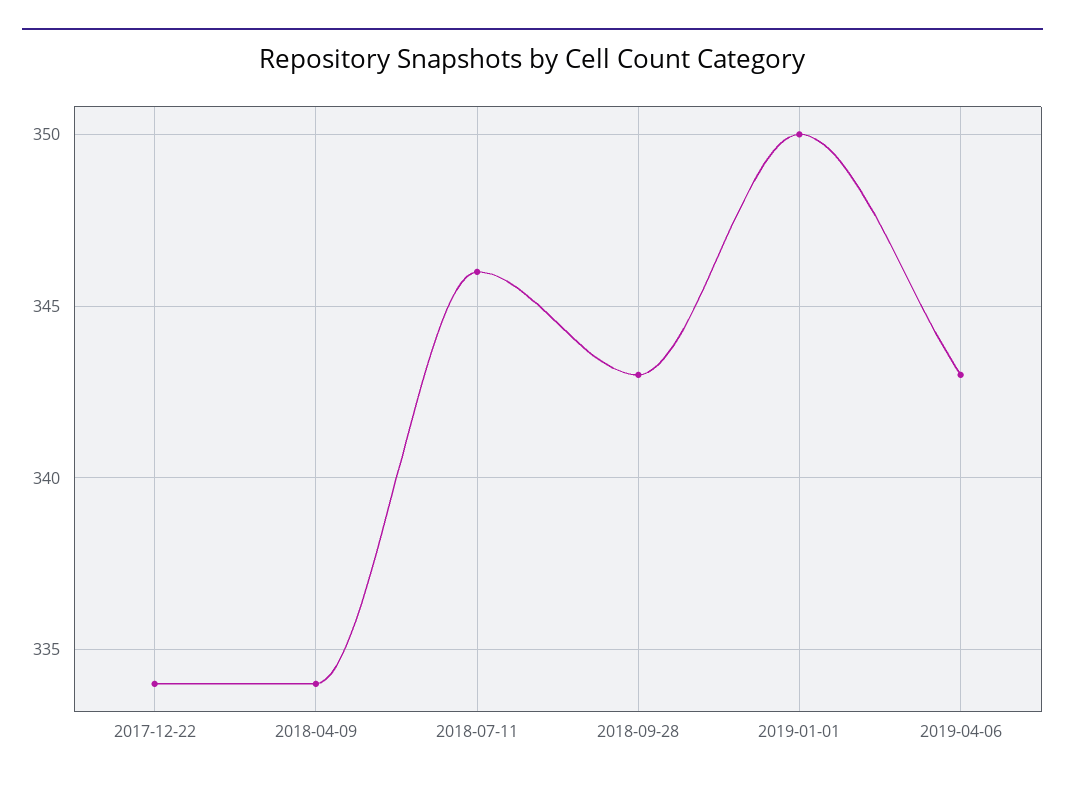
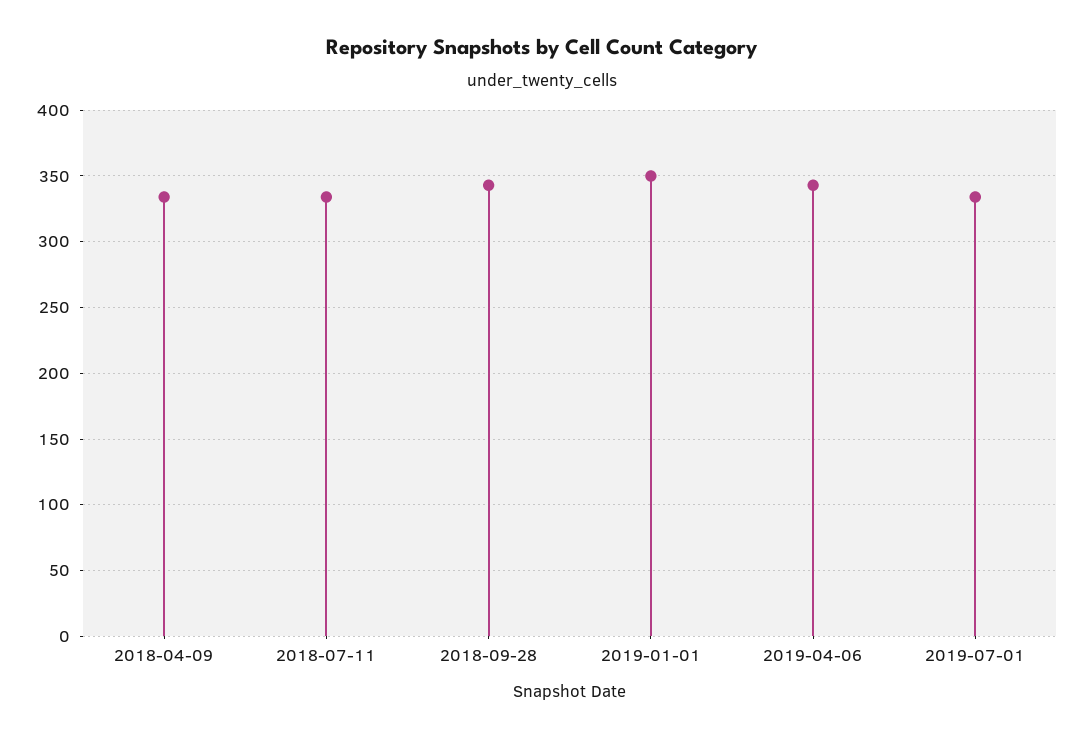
2017-12-22: 334 -> none
2018-07-11: 346 -> 335
2019-07-01: none -> 335

